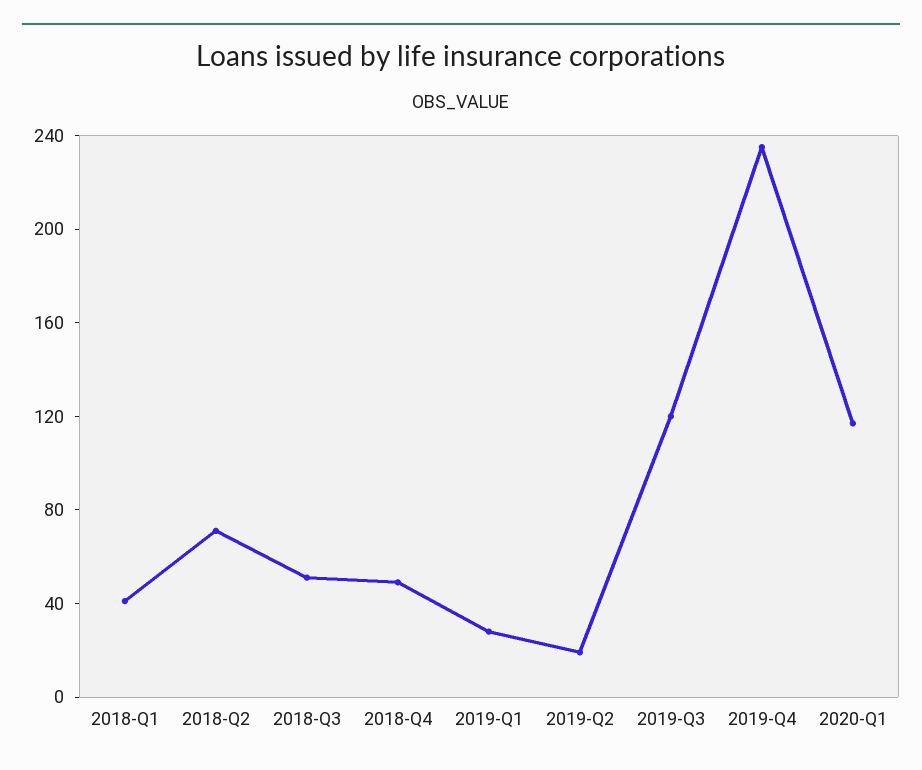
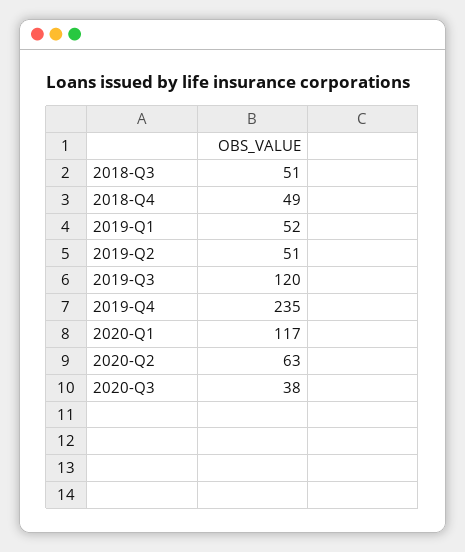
2018-Q1: 40 -> none
2018-Q2: 70 -> none
2019-Q1: 30 -> 52
2019-Q2: 20 -> 51
2020-Q2: none -> 63
2020-Q3: none -> 38

